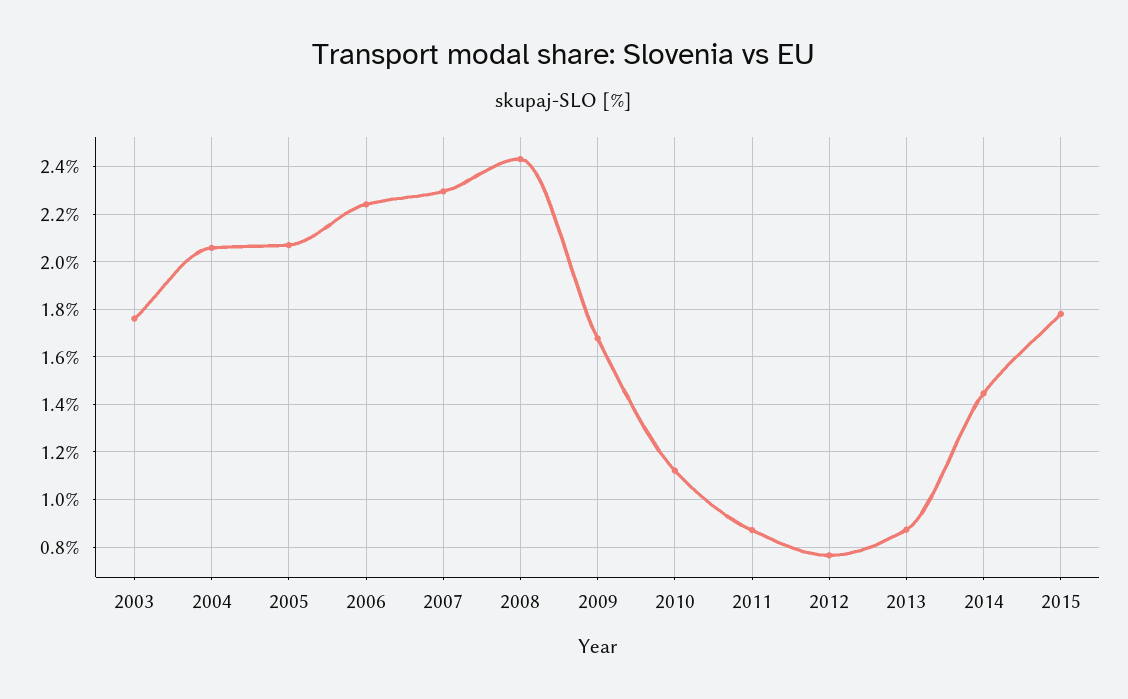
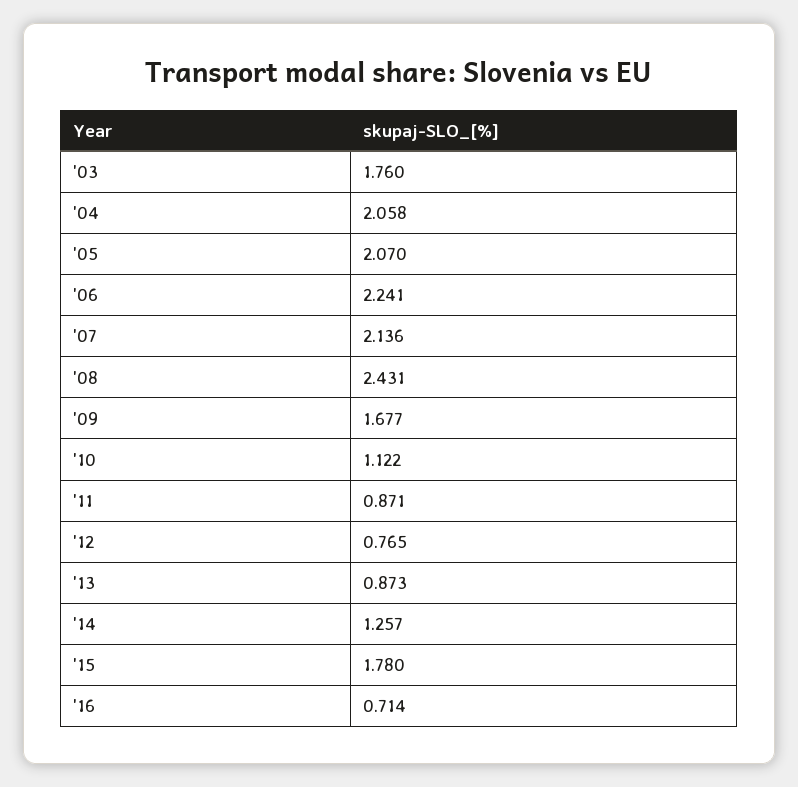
2007: 2.3 -> 2.136
2014: 1.45 -> 1.257
'16: none -> 0.714

